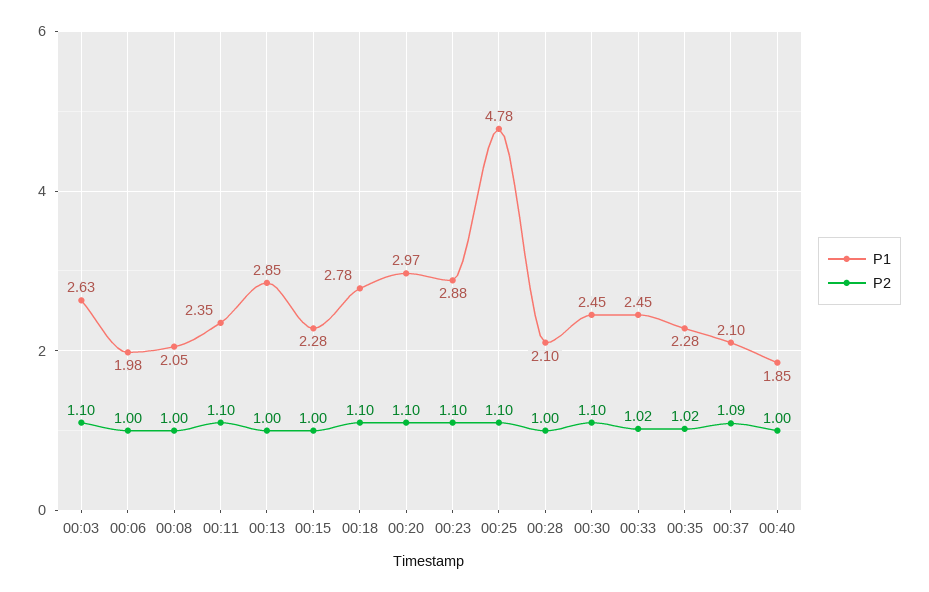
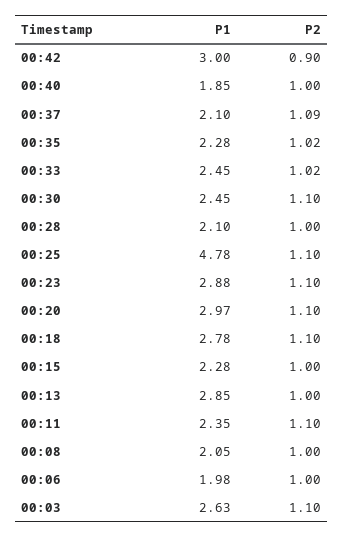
P1, 00:42: none -> 3
P2, 00:42: none -> 0.9

